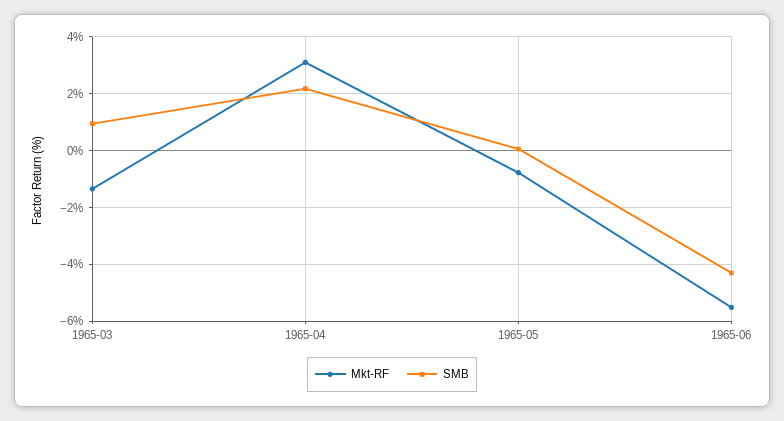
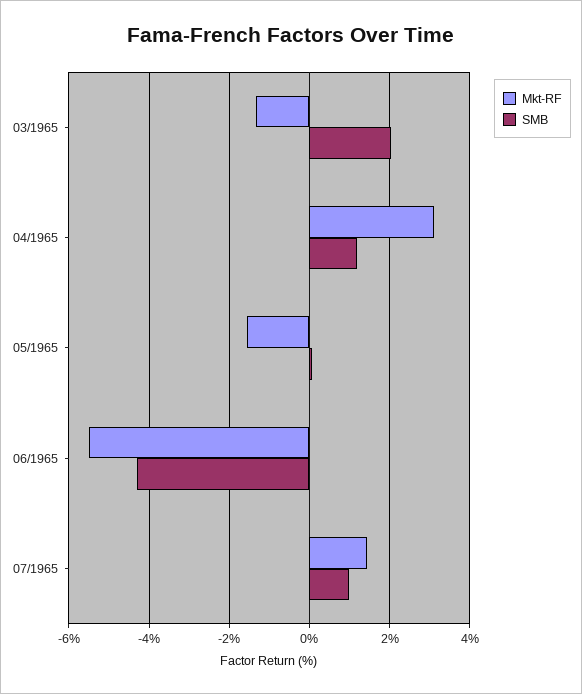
SMB, 1965-03: 1 -> 2
SMB, 1965-04: 2.25 -> 1.2
Mkt-RF, 1965-05: -0.75 -> -1.6
Mkt-RF, 07/1965: none -> 1.4
SMB, 07/1965: none -> 1

